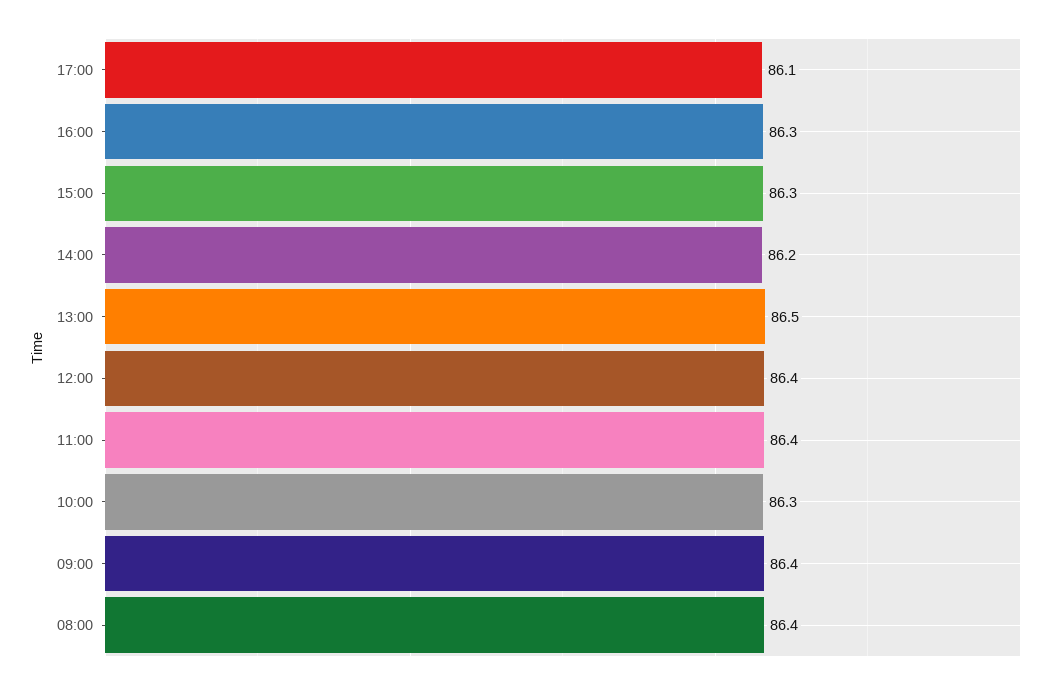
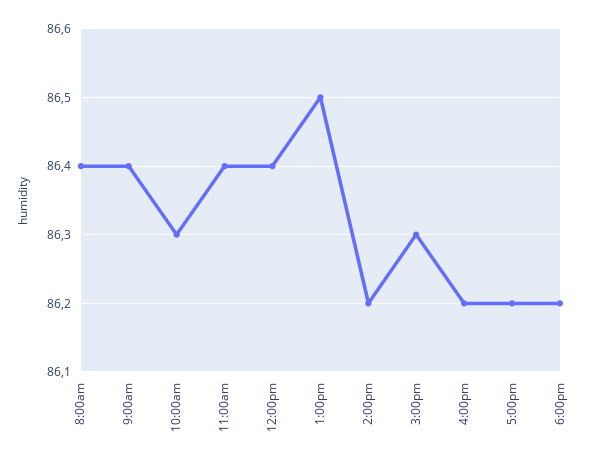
17:00: 86.1 -> 86.2
16:00: 86.3 -> 86.2
6:00pm: none -> 86.2

